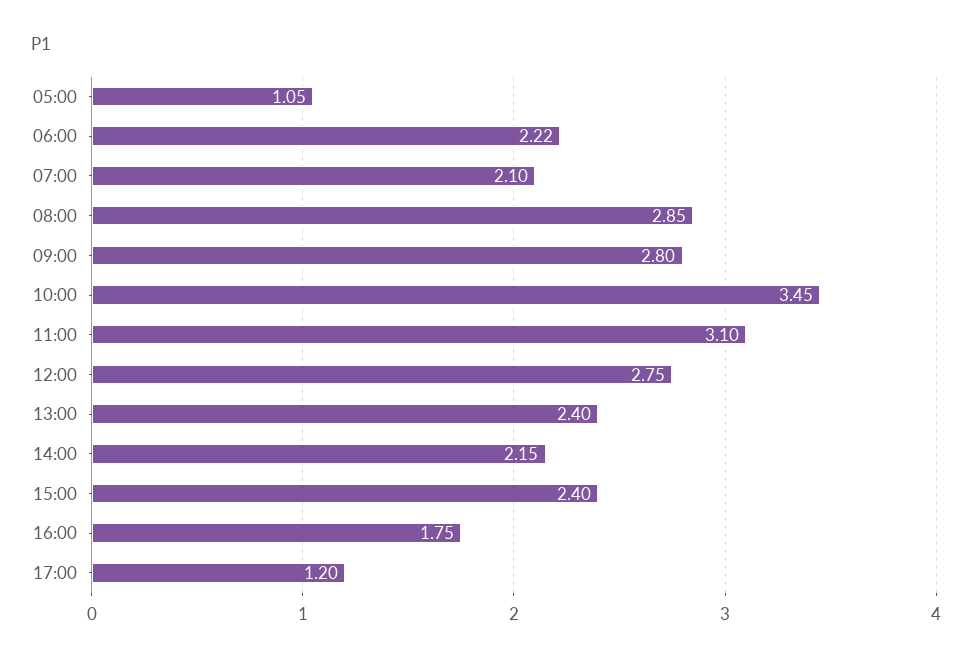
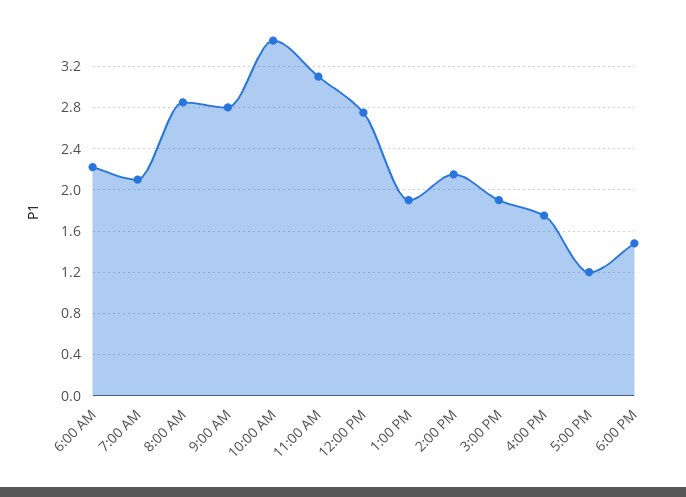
05:00: 1.05 -> none
13:00: 2.4 -> 1.9
15:00: 2.4 -> 1.9
6:00 PM: none -> 1.5

